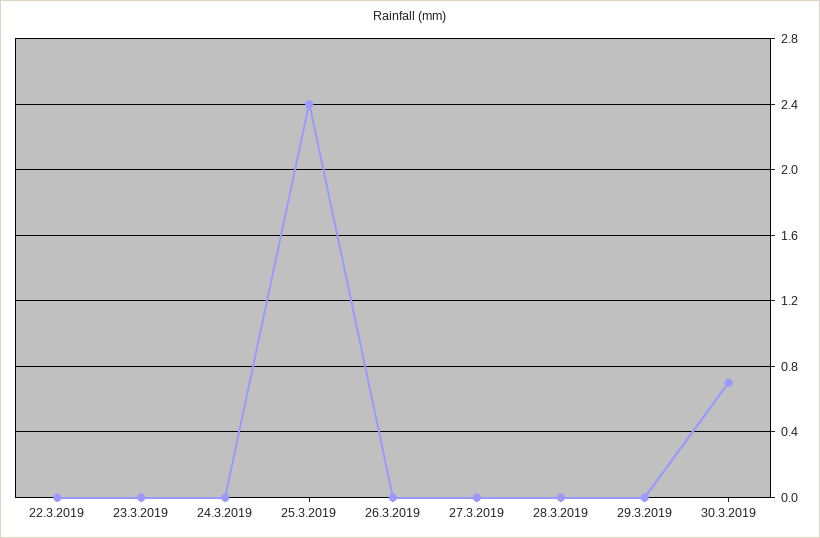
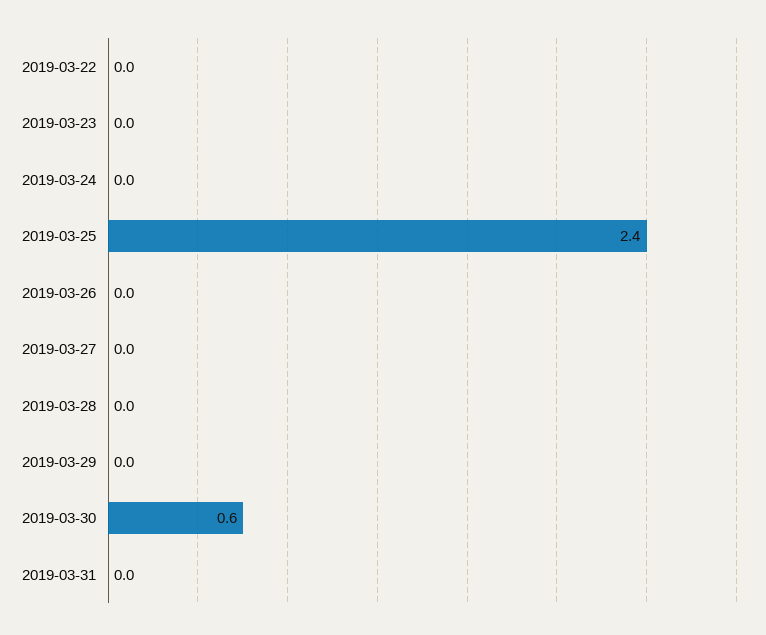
30.3.2019: 0.7 -> 0.6
2019-03-31: none -> 0

